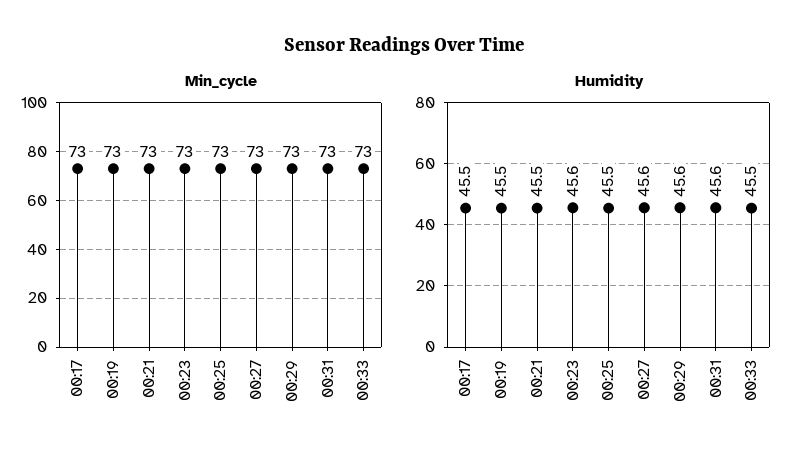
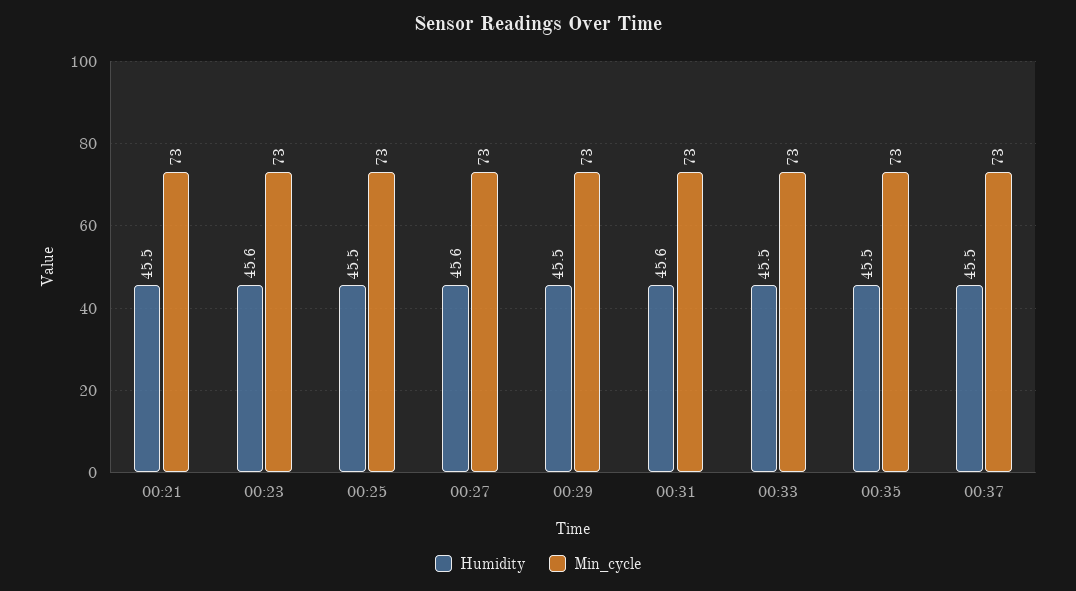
Min_cycle, 00:17: 73 -> none
Min_cycle, 00:19: 73 -> none
Humidity, 00:17: 45.5 -> none
Humidity, 00:19: 45.5 -> none
Humidity, 00:29: 45.6 -> 45.5
Humidity, 00:35: none -> 45.5
Min_cycle, 00:35: none -> 73
Humidity, 00:37: none -> 45.5
Min_cycle, 00:37: none -> 73

